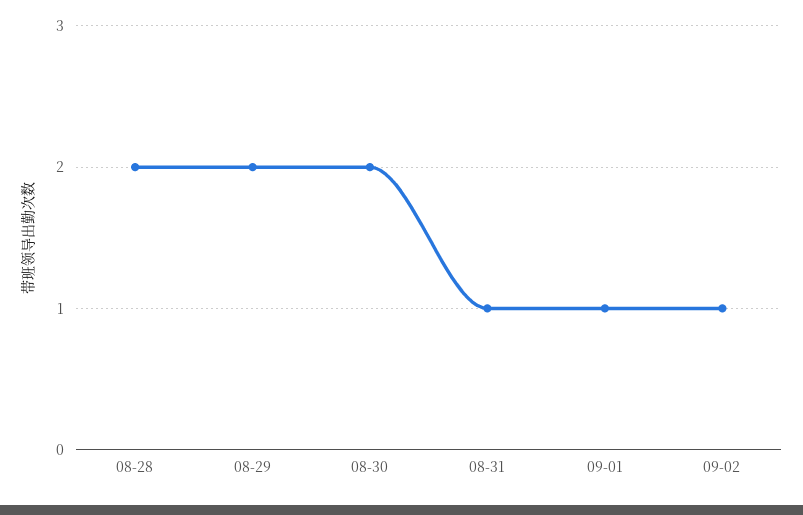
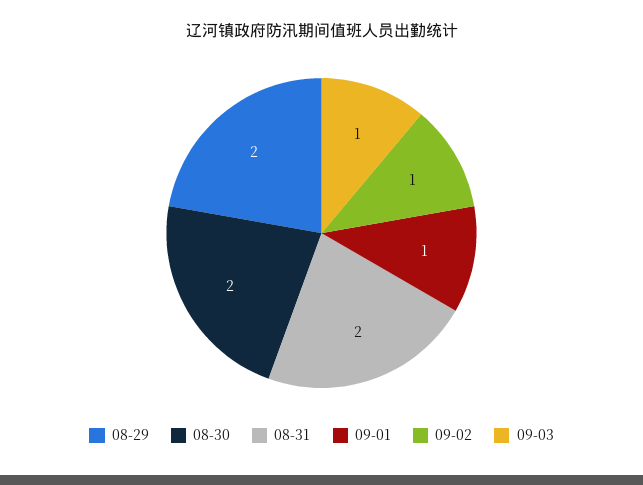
08-28: 2 -> none
08-31: 1 -> 2
09-03: none -> 1

